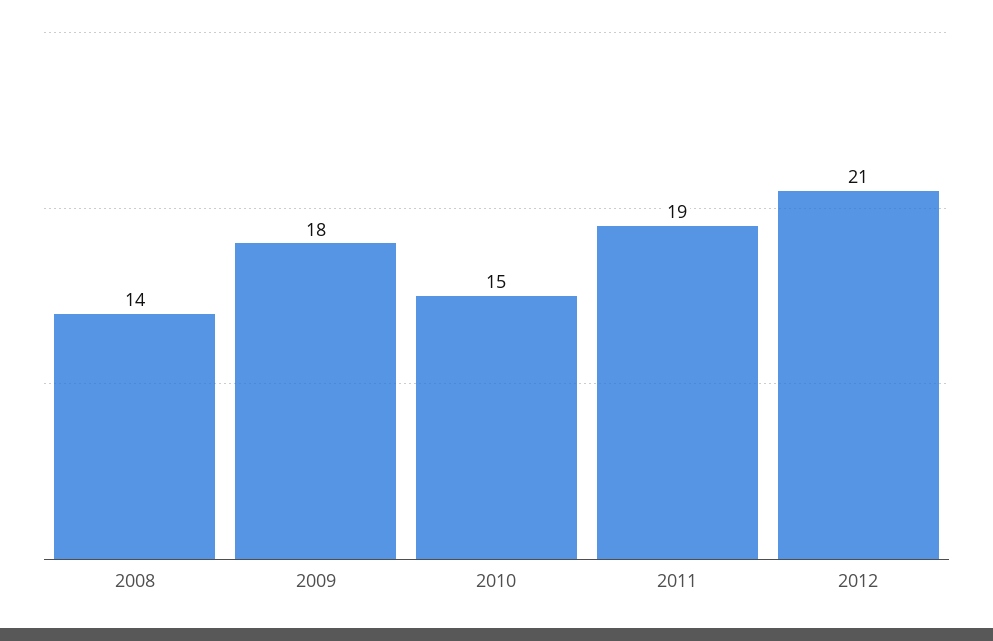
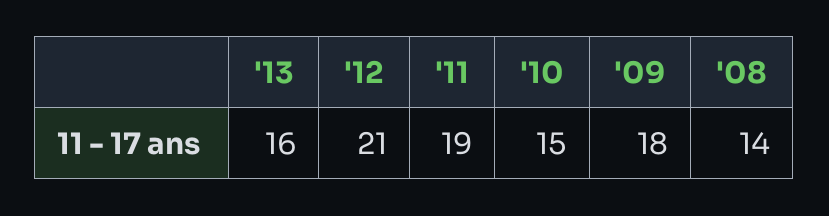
'13: none -> 16

